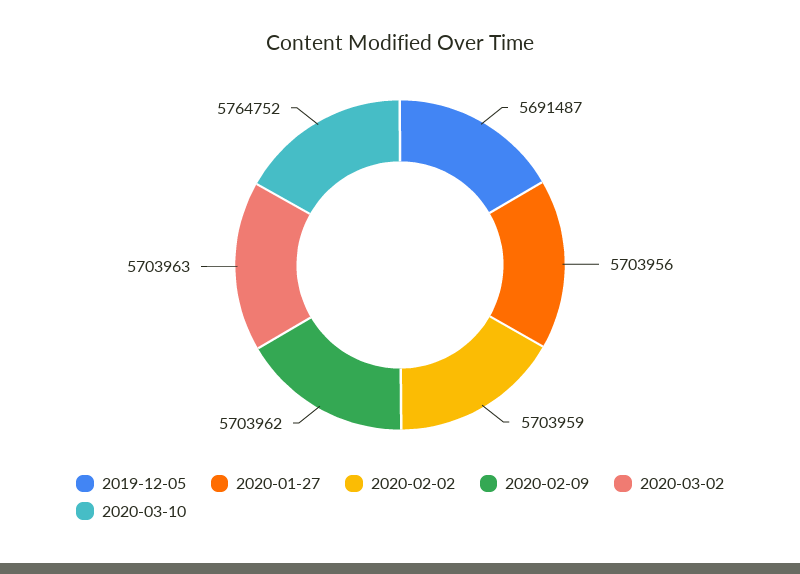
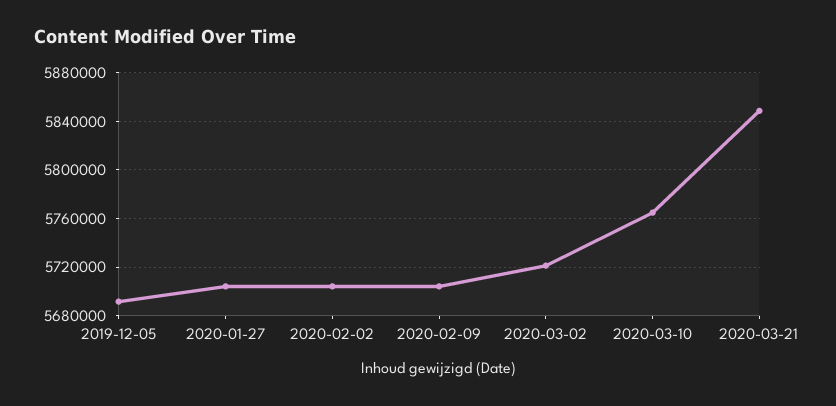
2020-03-02: 5703963 -> 5720000
2020-03-21: none -> 5850000

